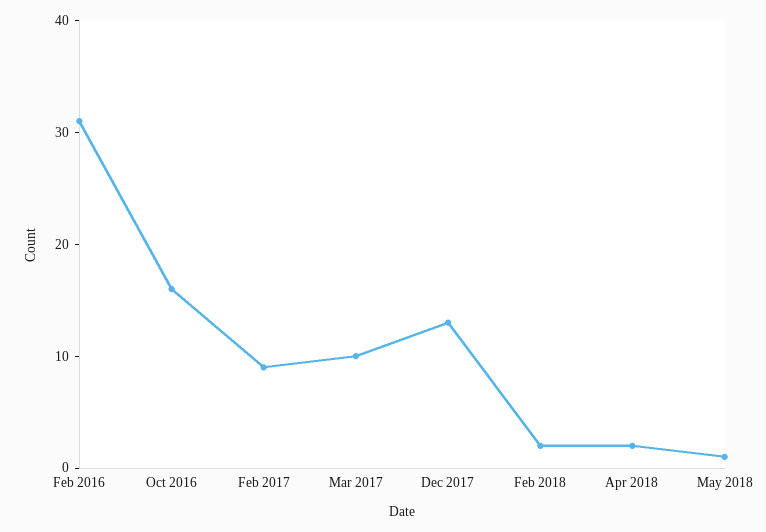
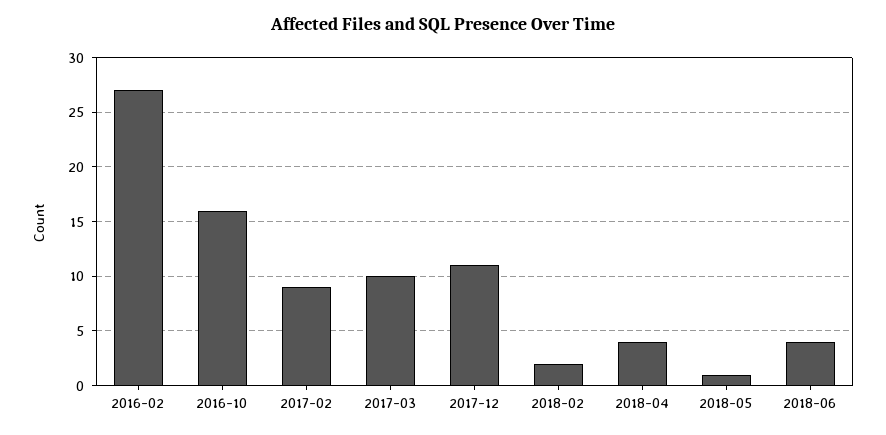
Feb 2016: 31 -> 27
Dec 2017: 13 -> 11
Apr 2018: 2 -> 4
2018-06: none -> 4

